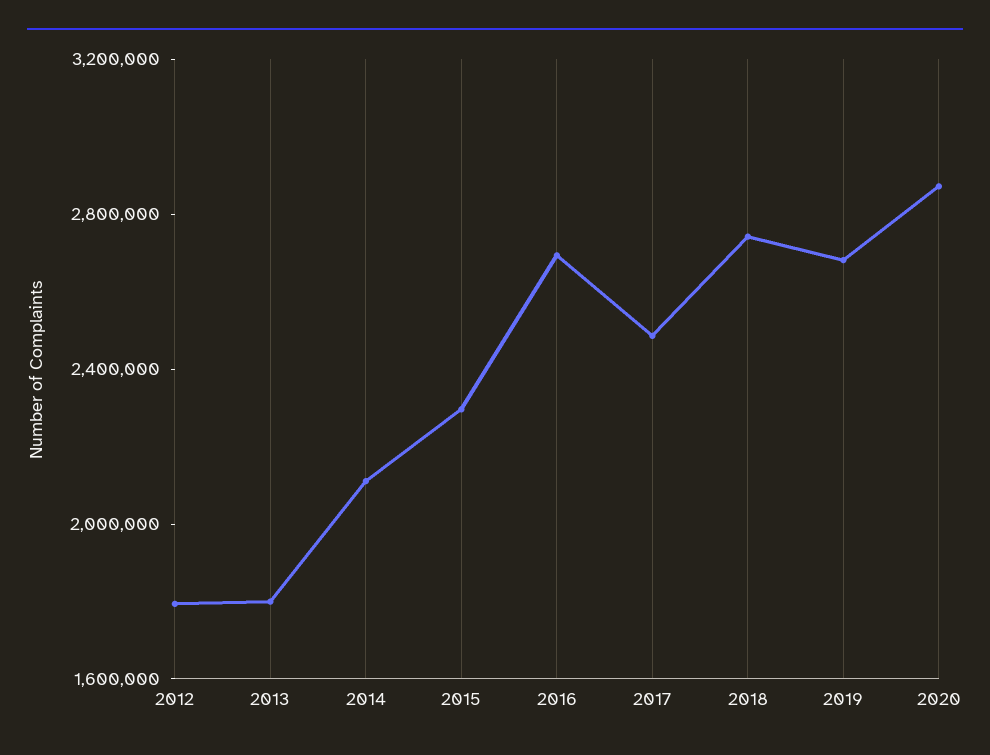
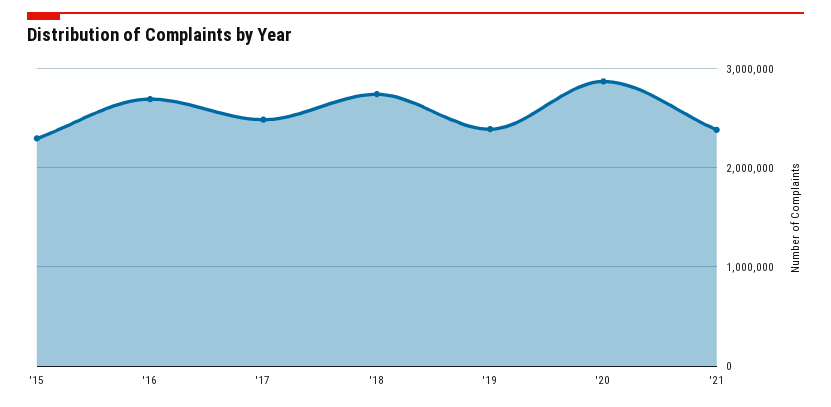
2012: 1800000 -> none
2013: 1800000 -> none
2014: 2100000 -> none
2019: 2700000 -> 2400000
'21: none -> 2400000

